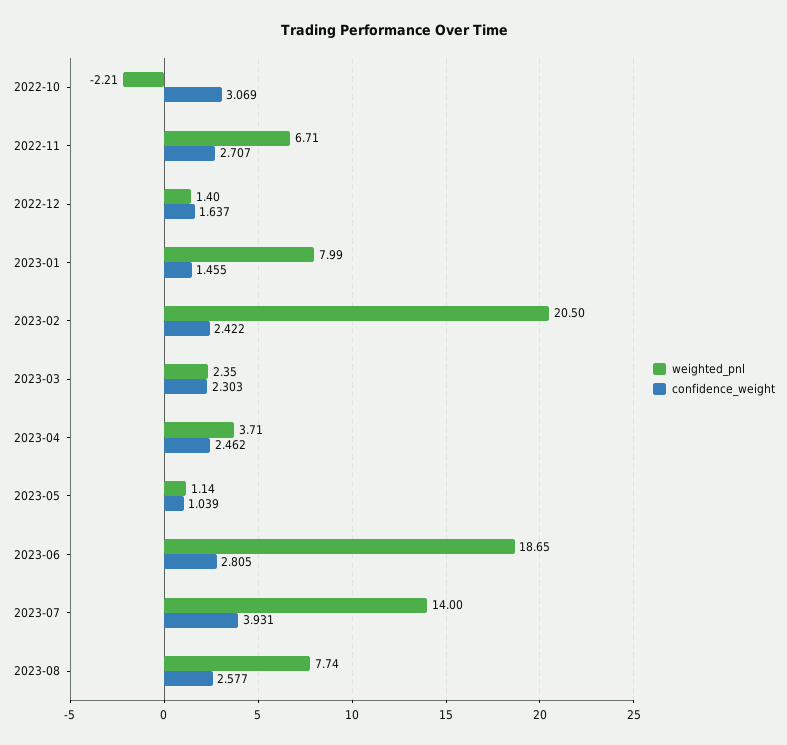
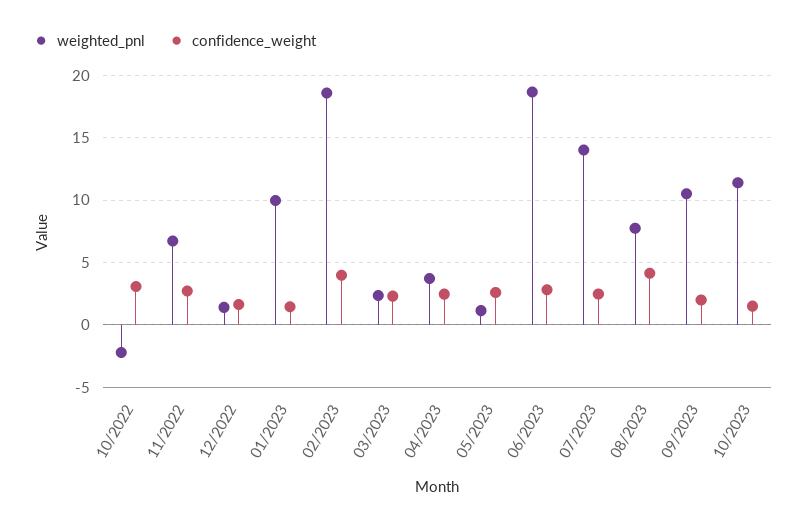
weighted_pnl, 2023-01: 7.99 -> 10
weighted_pnl, 2023-02: 20.5 -> 18.5
confidence_weight, 2023-02: 2.422 -> 4
confidence_weight, 2023-05: 1.039 -> 2.5
confidence_weight, 2023-07: 3.931 -> 2.5
confidence_weight, 2023-08: 2.577 -> 4
weighted_pnl, 09/2023: none -> 10.5
confidence_weight, 09/2023: none -> 2
weighted_pnl, 10/2023: none -> 11.5
confidence_weight, 10/2023: none -> 1.5

